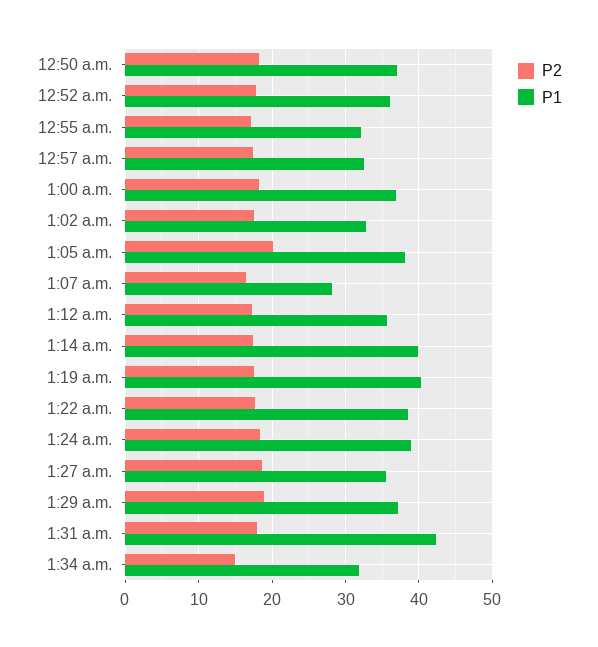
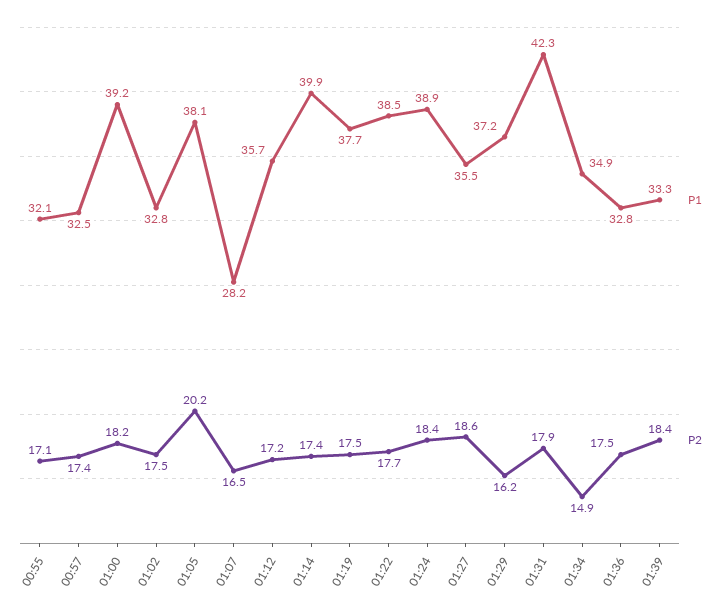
P2, 12:50 a.m.: 18 -> none
P1, 12:50 a.m.: 37 -> none
P2, 12:52 a.m.: 18 -> none
P1, 12:52 a.m.: 36 -> none
P1, 1:00 a.m.: 37 -> 39.2
P1, 1:19 a.m.: 40 -> 37.7
P2, 1:29 a.m.: 19 -> 16.2
P1, 1:34 a.m.: 32 -> 34.9
P1, 01:36: none -> 32.8
P2, 01:36: none -> 17.5
P1, 01:39: none -> 33.3
P2, 01:39: none -> 18.4

